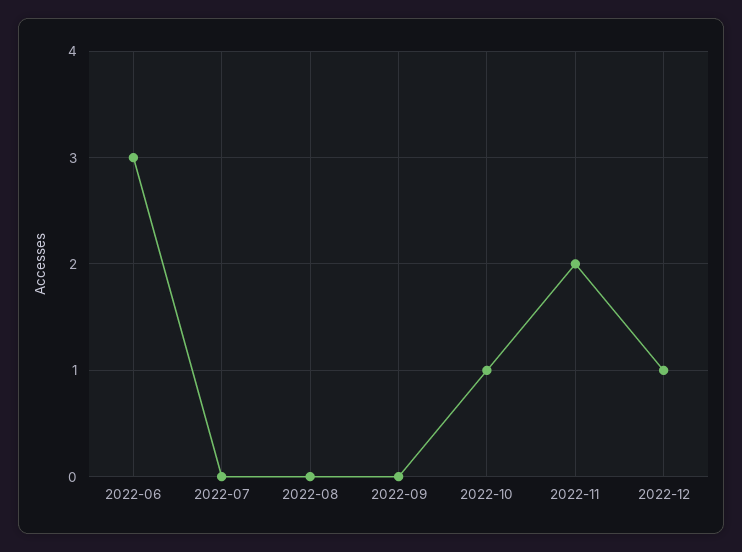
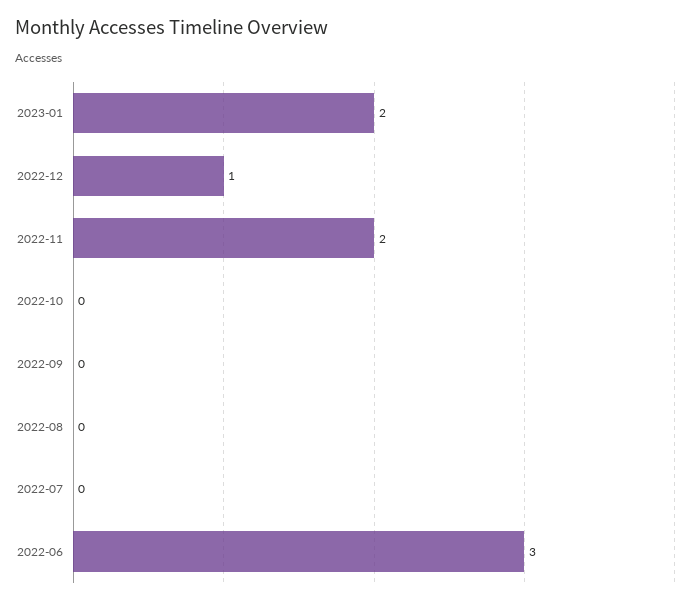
2022-10: 1 -> 0
2023-01: none -> 2

